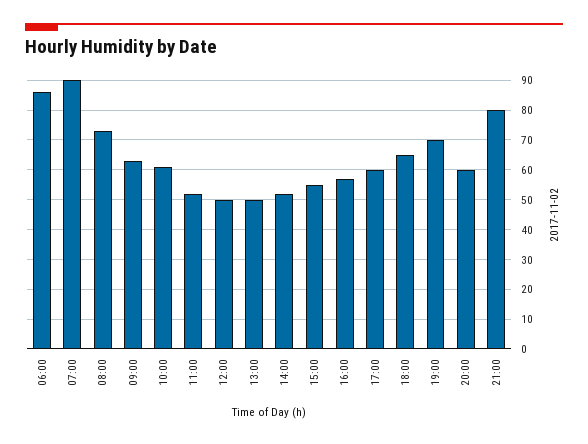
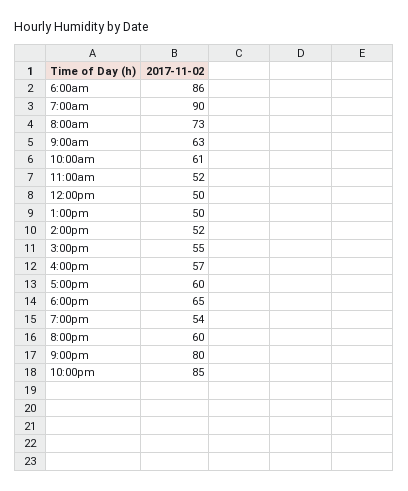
19:00: 70 -> 54
10:00pm: none -> 85

